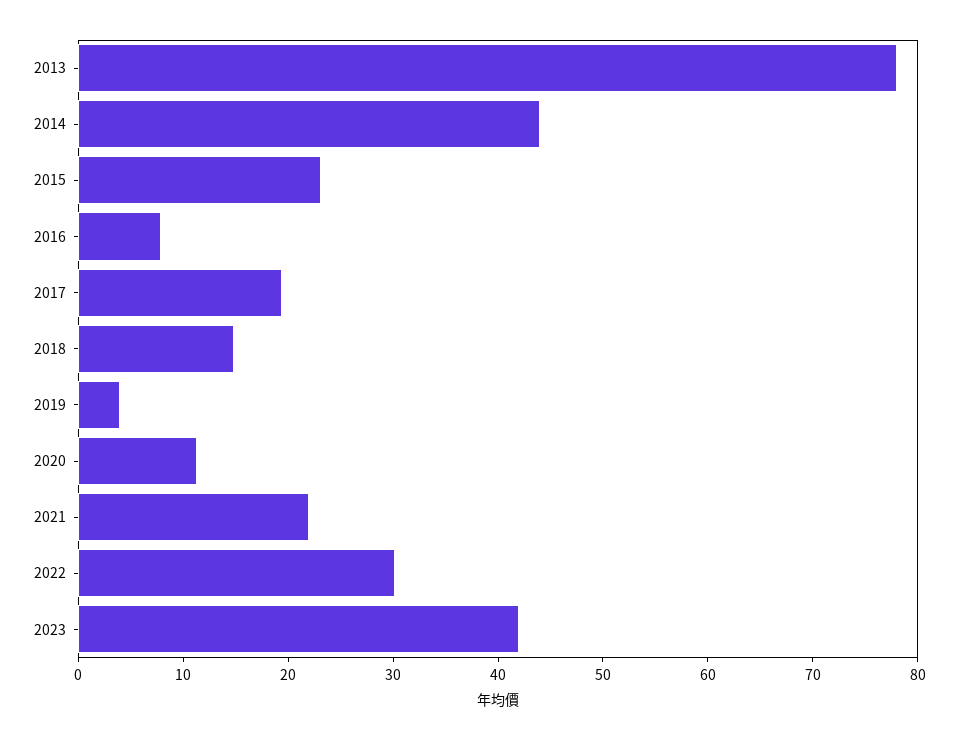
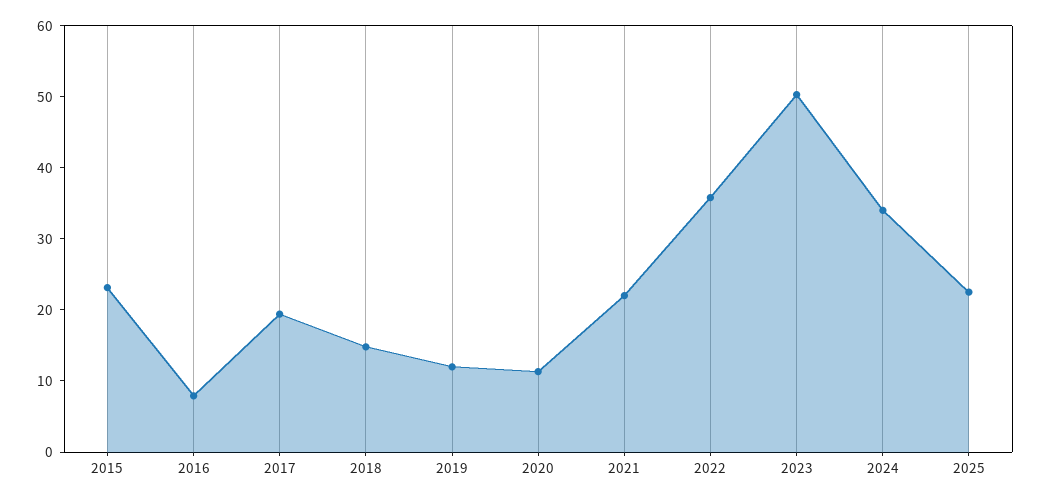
2013: 78 -> none
2014: 44 -> none
2019: 4 -> 12
2022: 30 -> 36
2023: 42 -> 50
2024: none -> 34
2025: none -> 22

